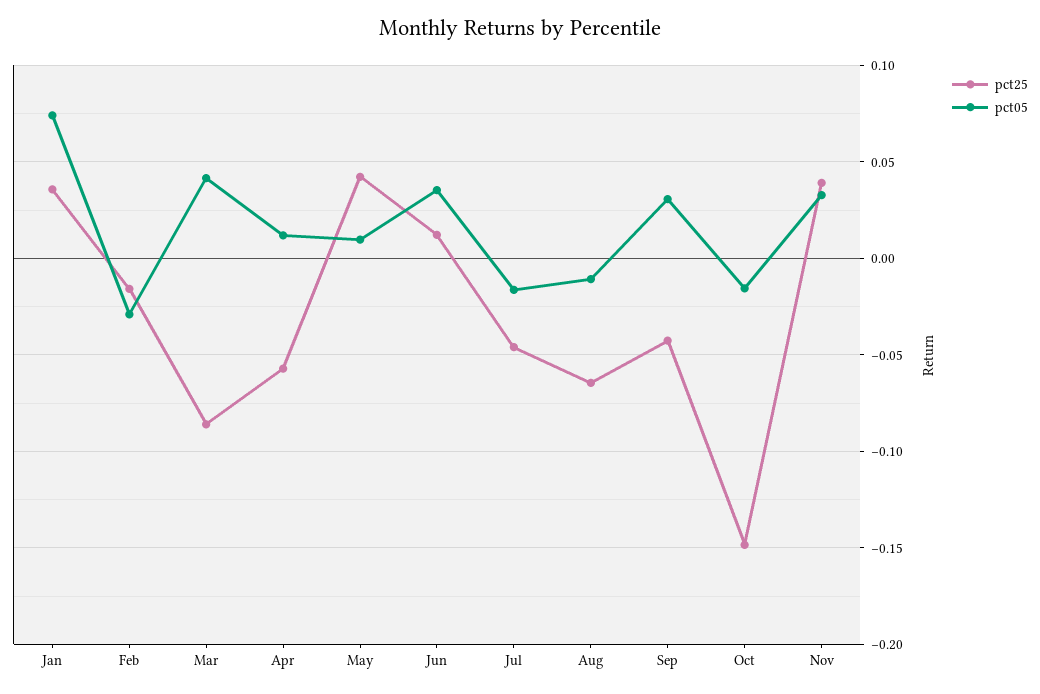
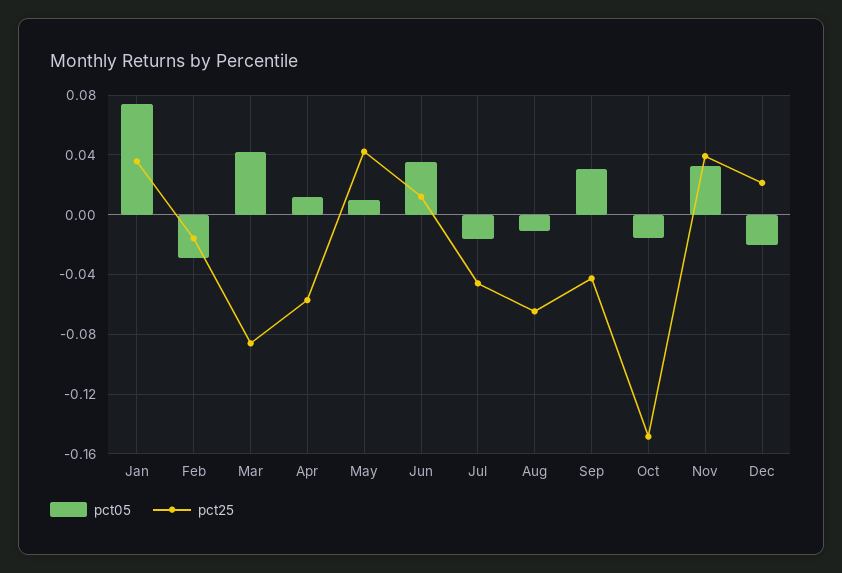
pct05, Dec: none -> -0.02
pct25, Dec: none -> 0.02

